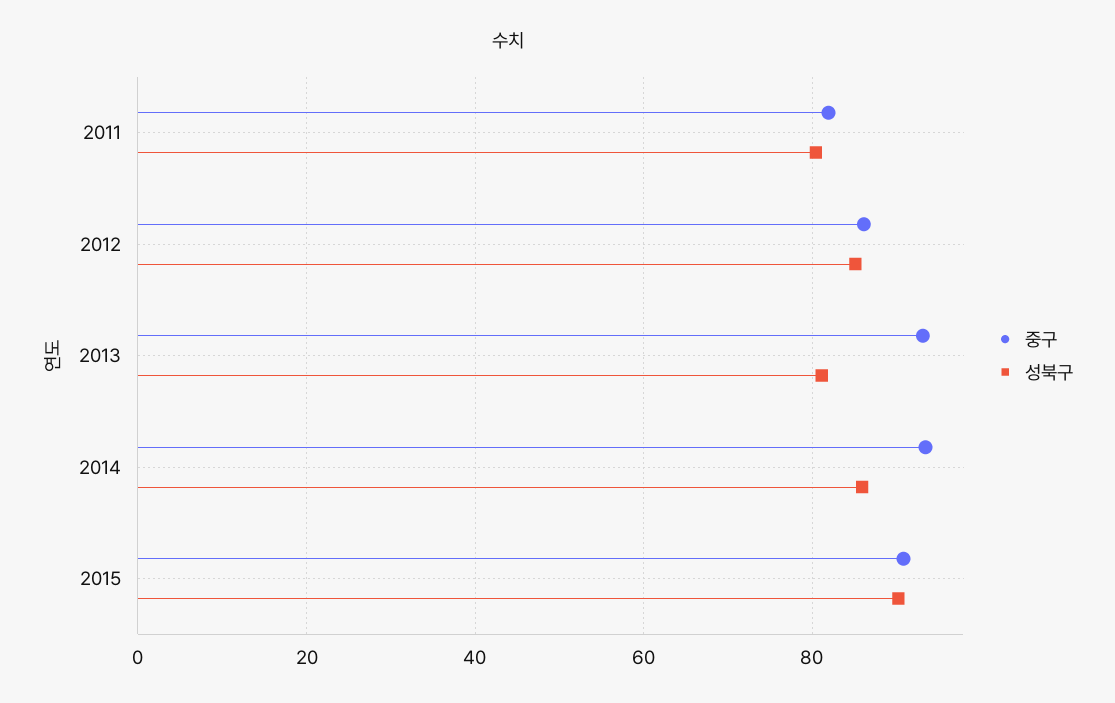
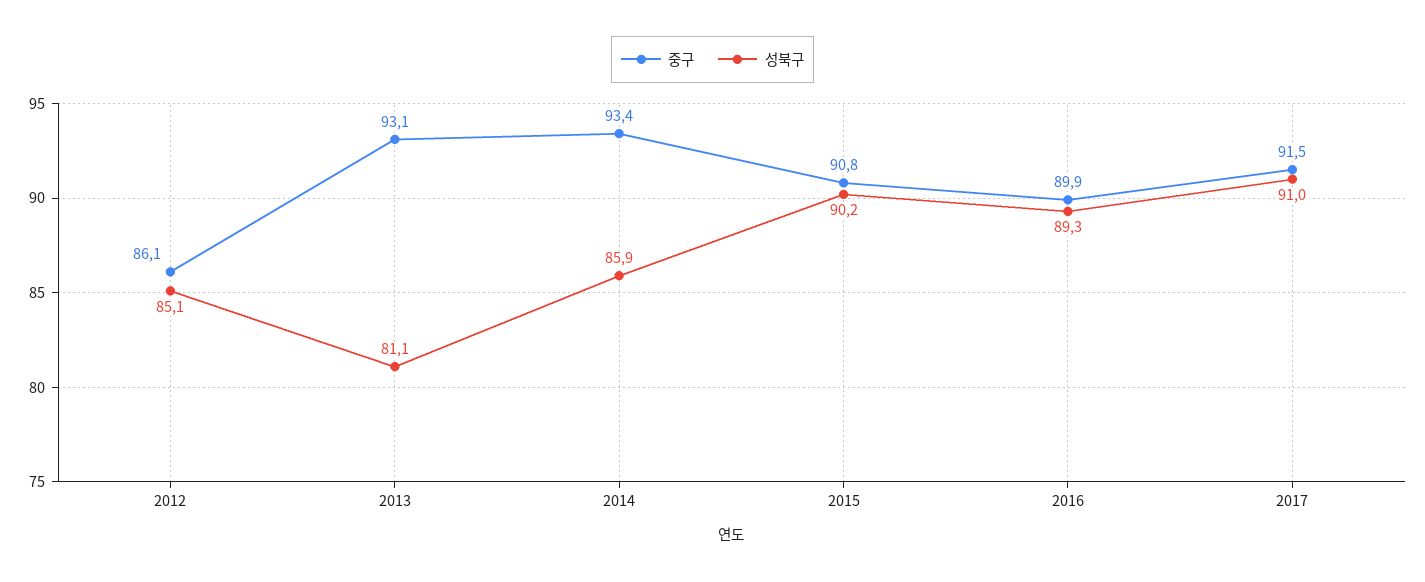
중구, 2011: 82 -> none
성북구, 2011: 80 -> none
중구, 2016: none -> 89.9
성북구, 2016: none -> 89.3
중구, 2017: none -> 91.5
성북구, 2017: none -> 91

